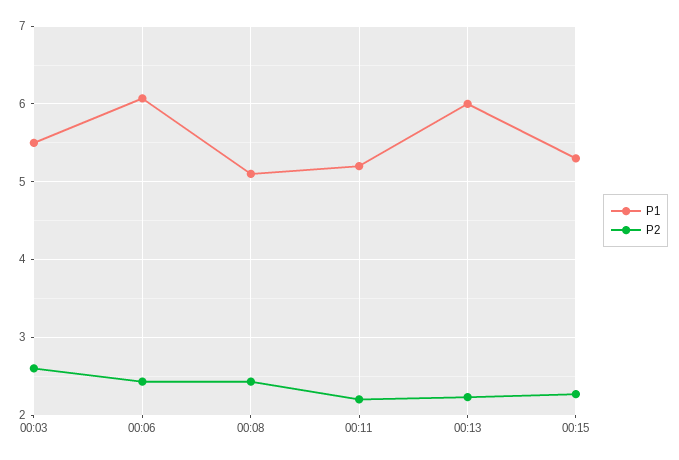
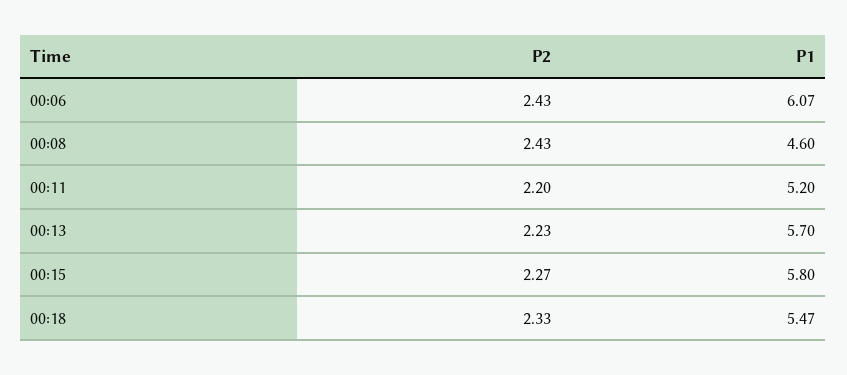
P1, 00:03: 5.5 -> none
P2, 00:03: 2.6 -> none
P1, 00:08: 5.1 -> 4.6
P1, 00:13: 6 -> 5.7
P1, 00:15: 5.3 -> 5.8
P2, 00:18: none -> 2.33
P1, 00:18: none -> 5.47

